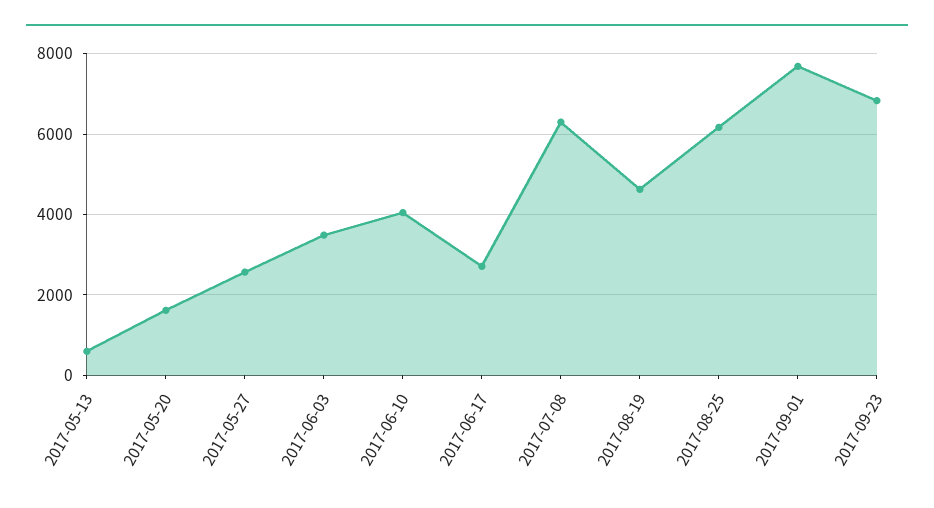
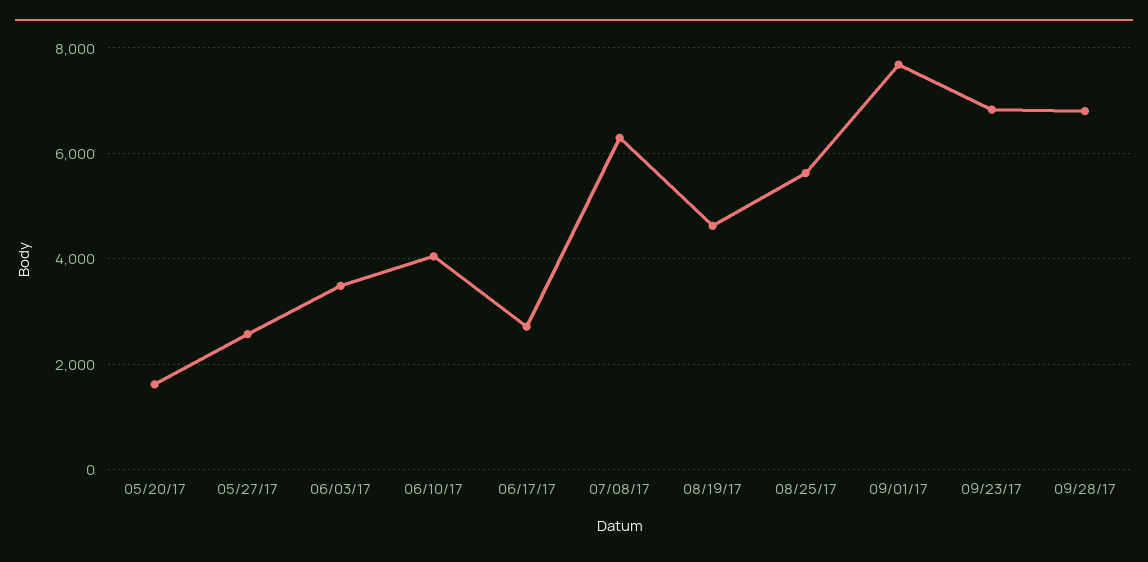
2017-05-13: 600 -> none
2017-08-25: 6200 -> 5600
09/28/17: none -> 6800

